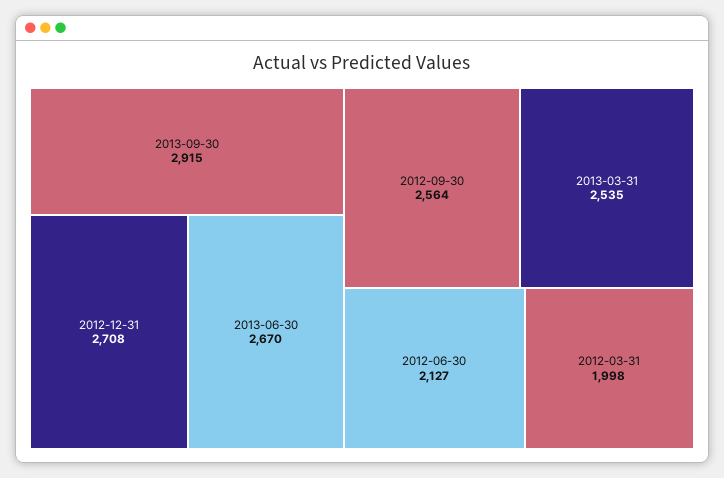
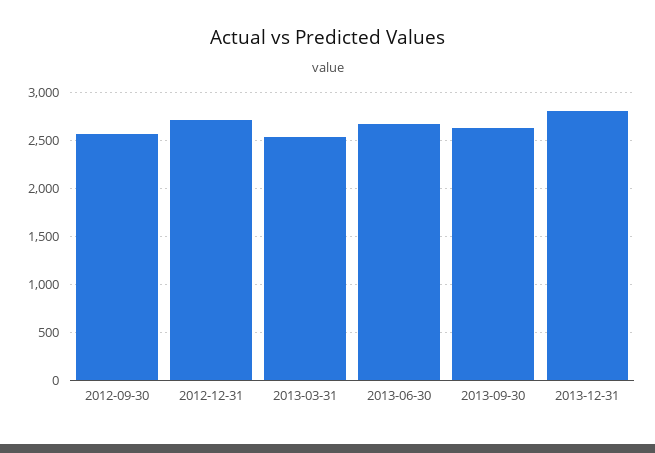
2013-09-30: 2915 -> 2600
2012-06-30: 2127 -> none
2012-03-31: 1998 -> none
2013-12-31: none -> 2800

